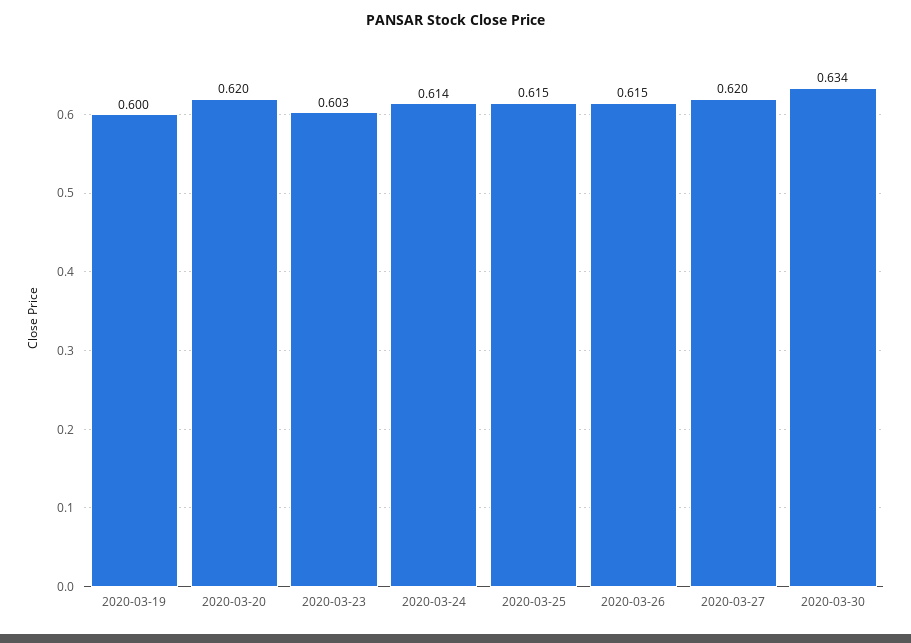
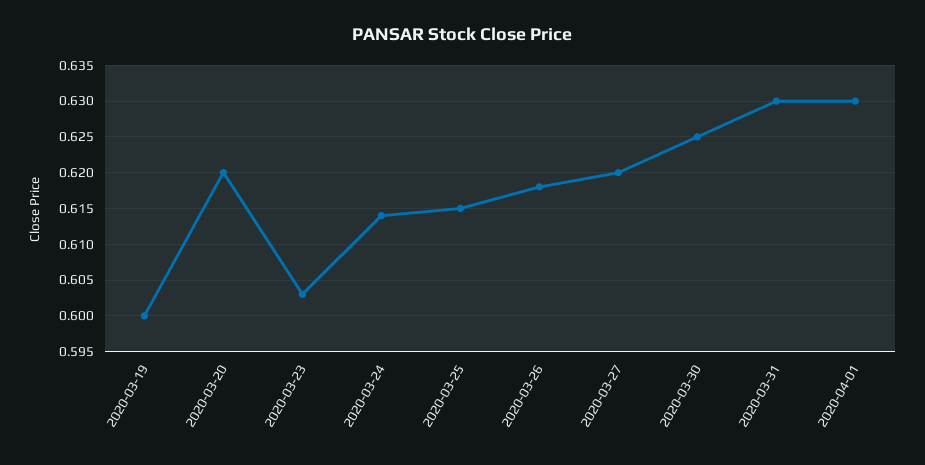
2020-03-26: 0.615 -> 0.618
2020-03-30: 0.634 -> 0.625
2020-03-31: none -> 0.63
2020-04-01: none -> 0.63

